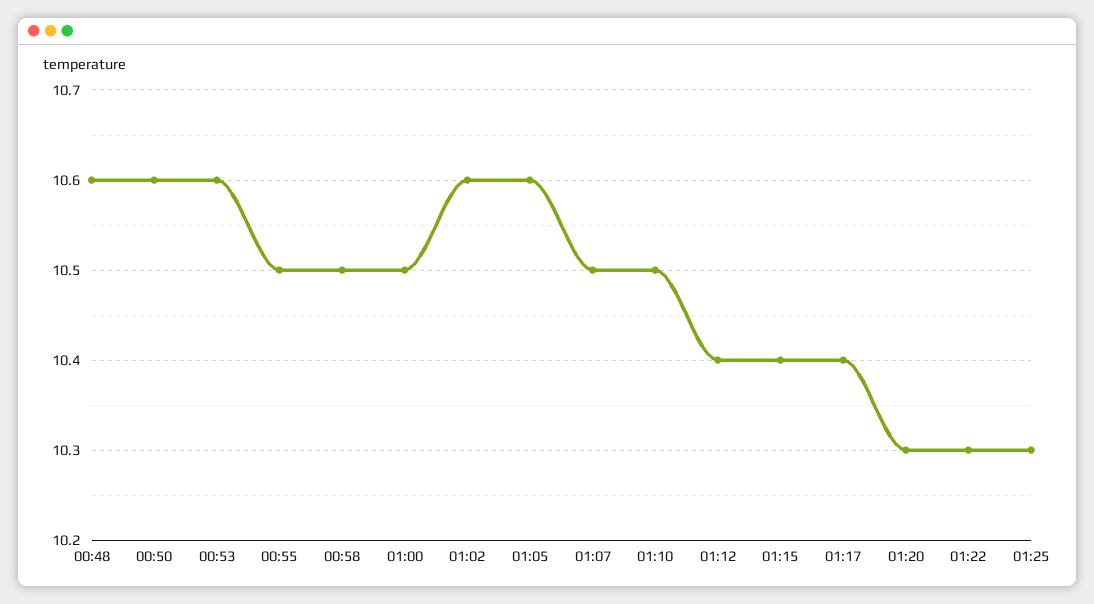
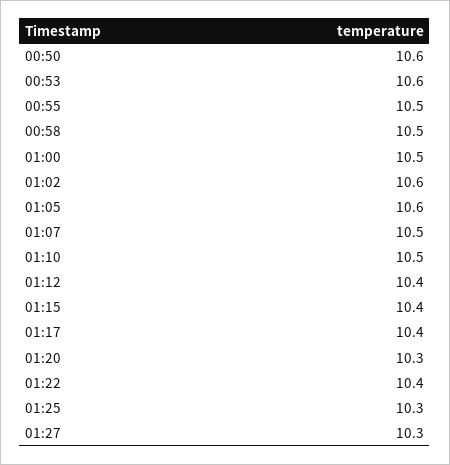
00:48: 10.6 -> none
01:22: 10.3 -> 10.4
01:27: none -> 10.3

